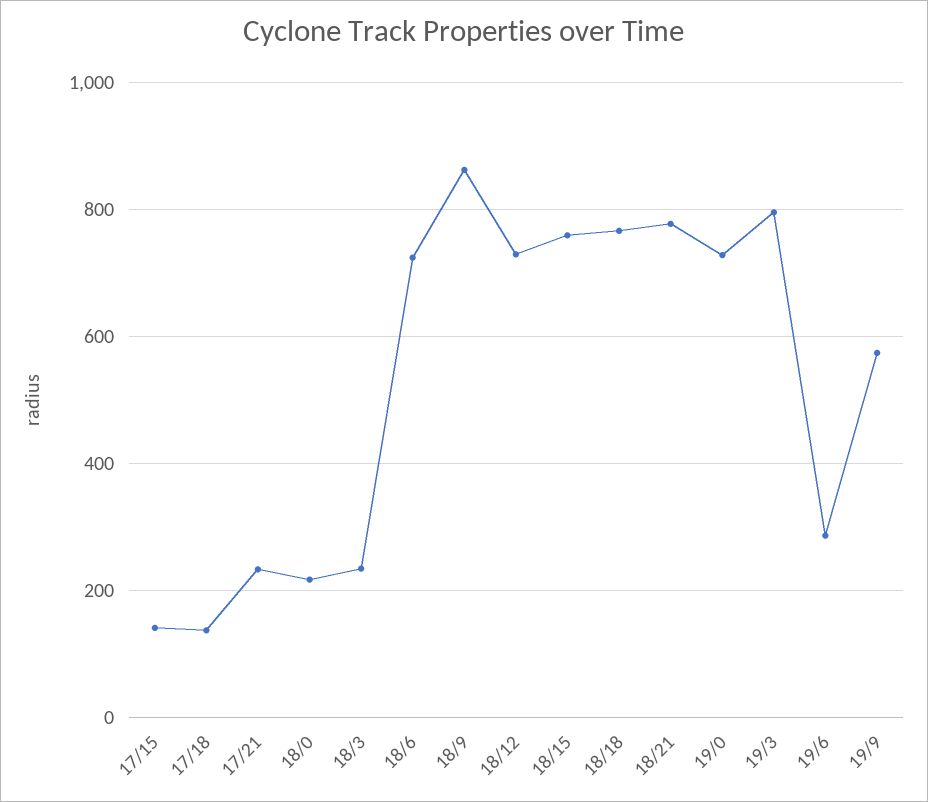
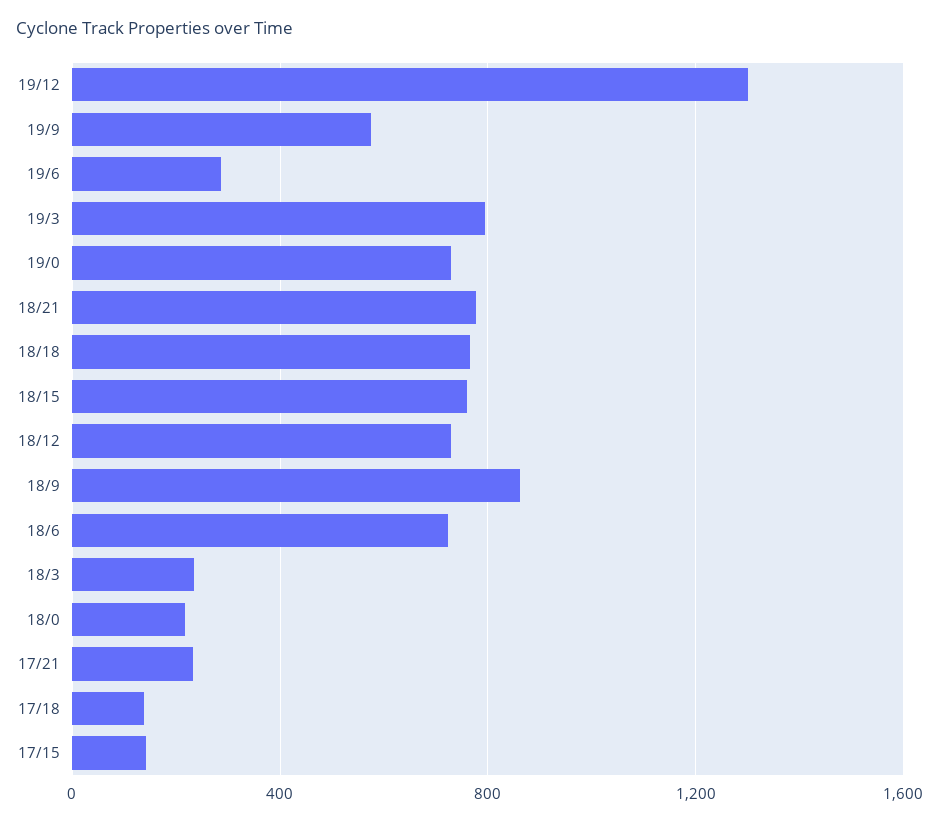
19/12: none -> 1300

